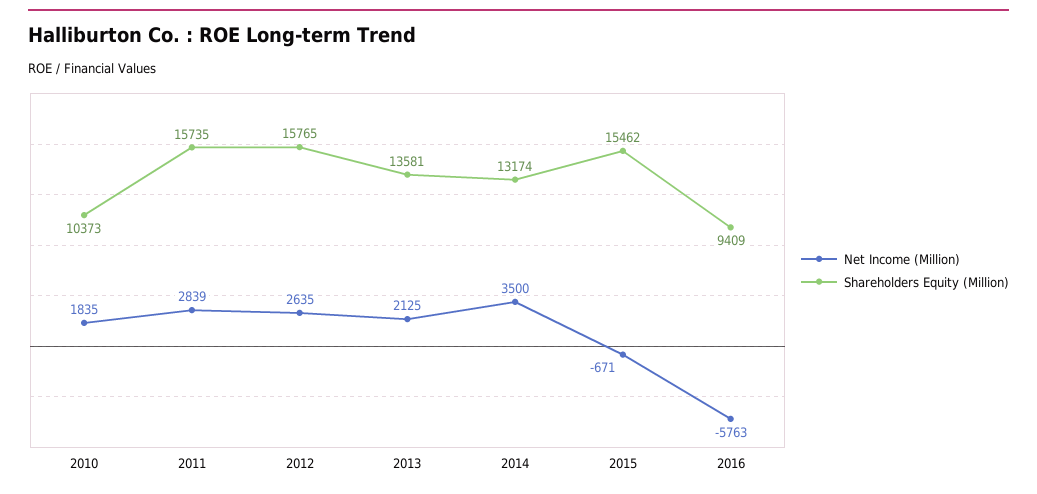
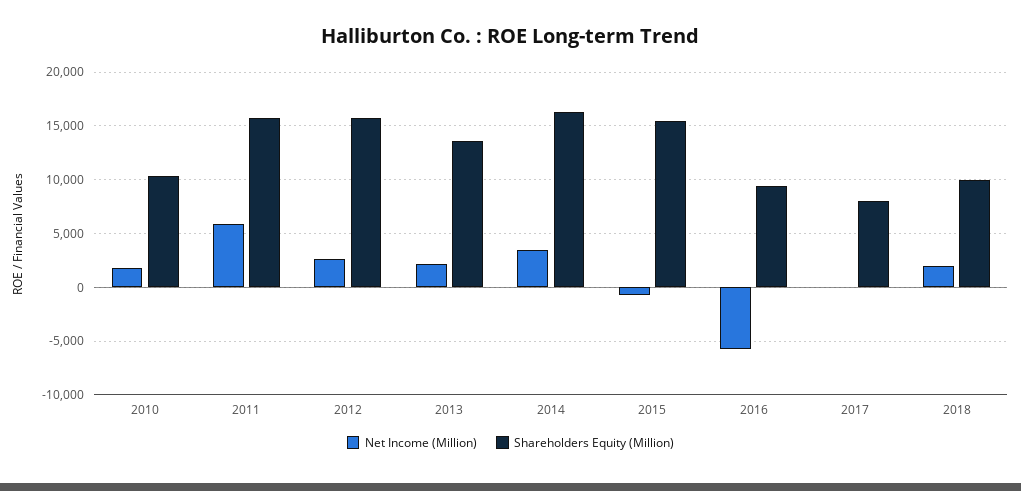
Net Income (Million), 2011: 2839 -> 6000
Shareholders Equity (Million), 2014: 13174 -> 16000
Net Income (Million), 2017: none -> 0
Shareholders Equity (Million), 2017: none -> 8000
Net Income (Million), 2018: none -> 2000
Shareholders Equity (Million), 2018: none -> 10000

